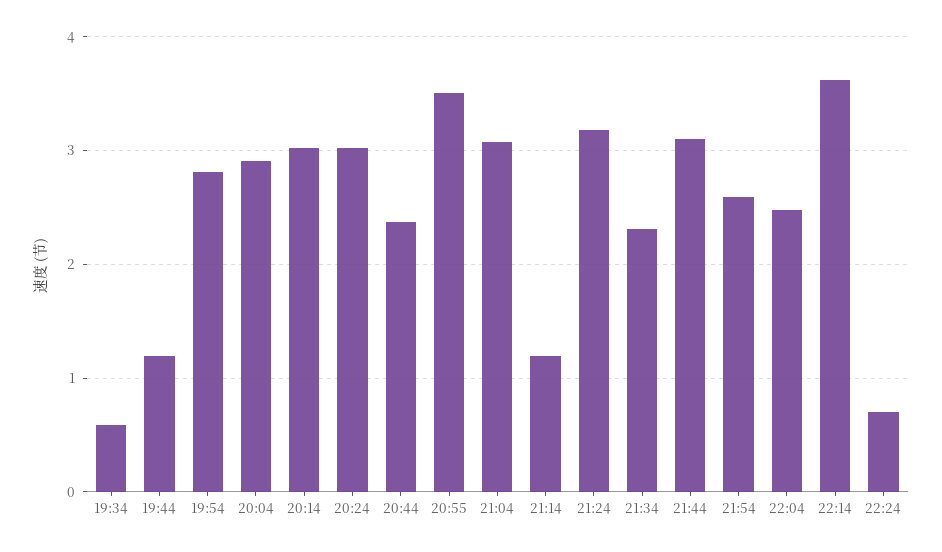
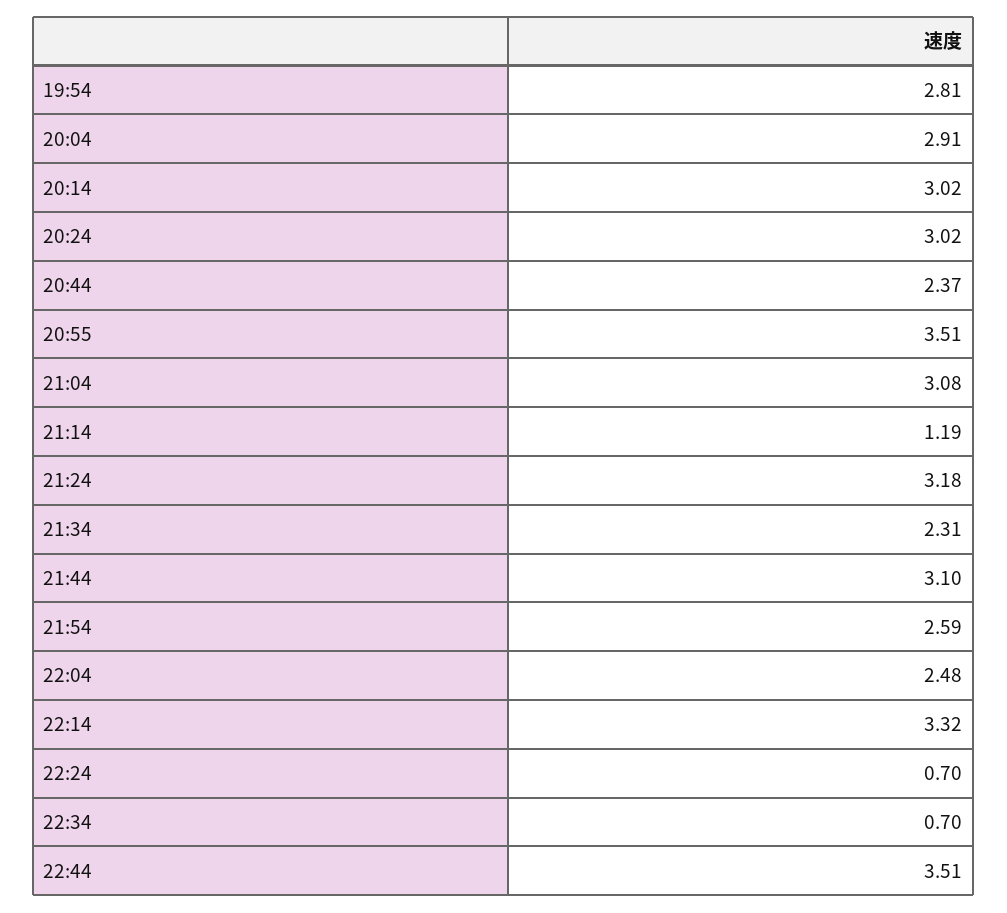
19:34: 0.6 -> none
19:44: 1.2 -> none
22:14: 3.6 -> 3.32
22:34: none -> 0.7
22:44: none -> 3.51

